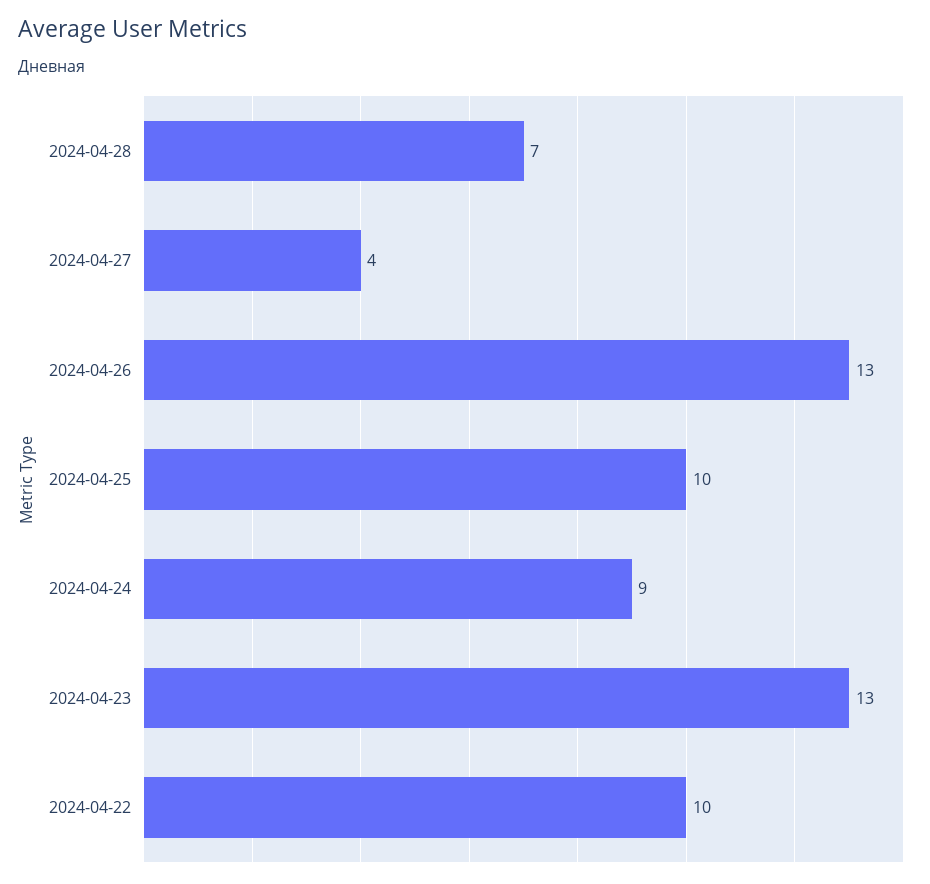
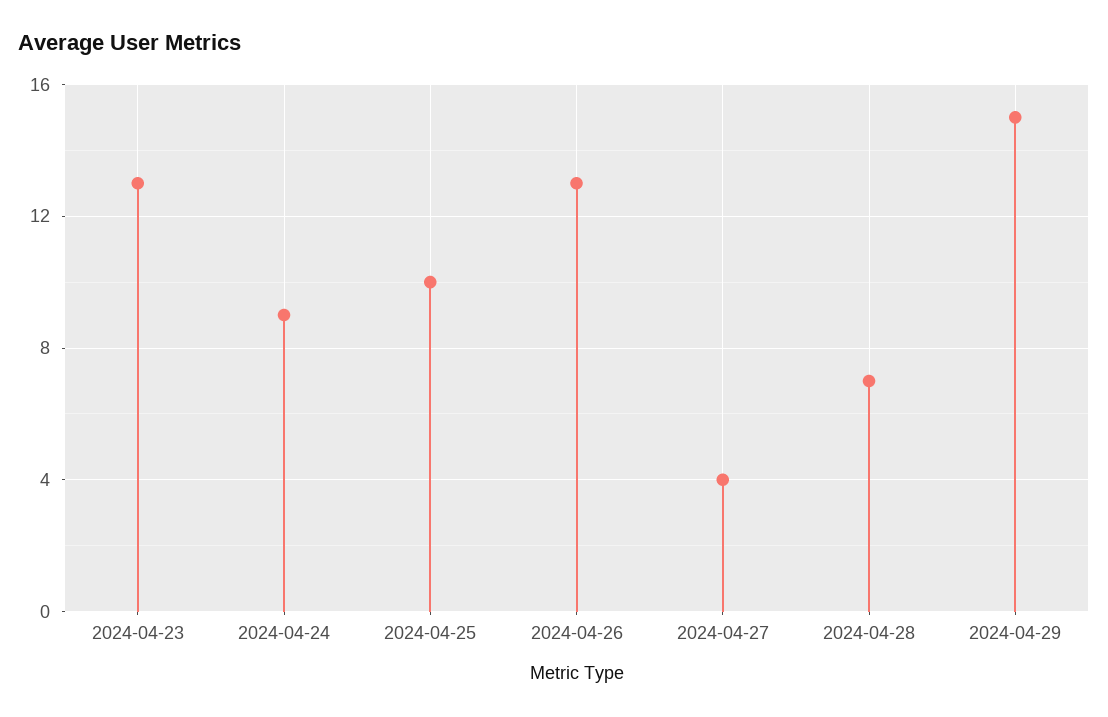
2024-04-22: 10 -> none
2024-04-29: none -> 15

